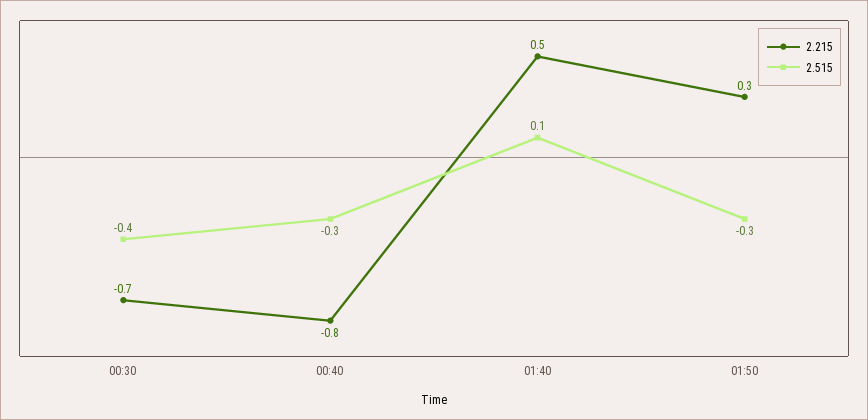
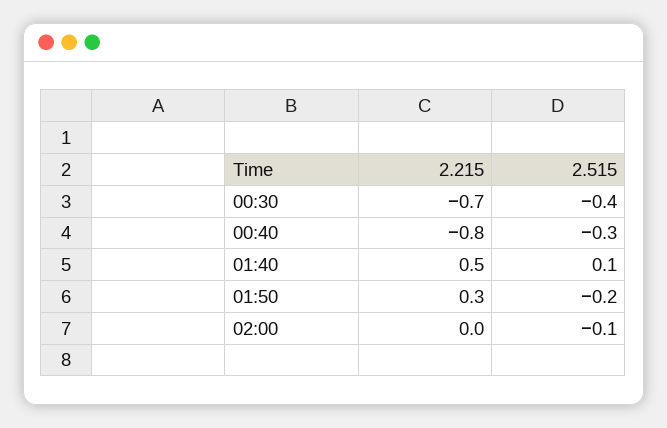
2.515, 01:50: -0.3 -> -0.2
2.215, 02:00: none -> 0
2.515, 02:00: none -> -0.1

